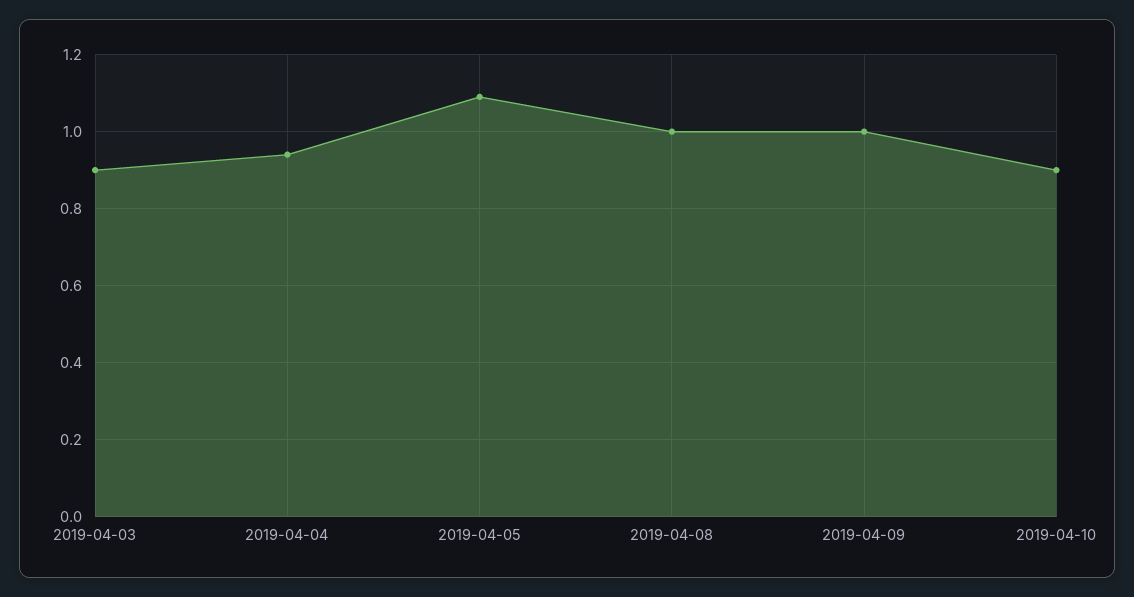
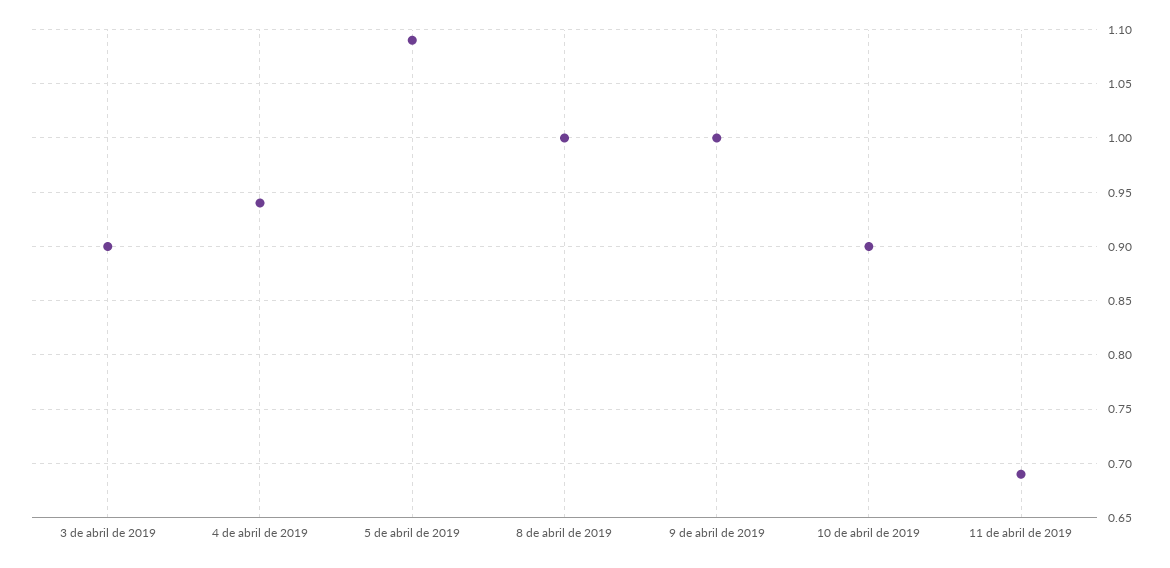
11 de abril de 2019: none -> 0.69

